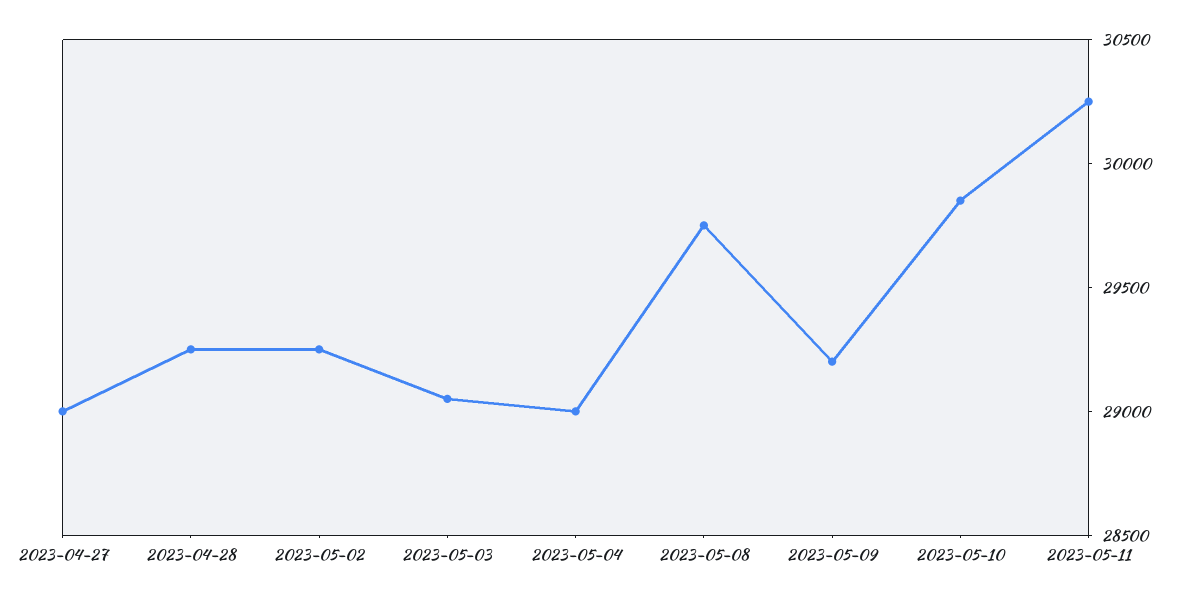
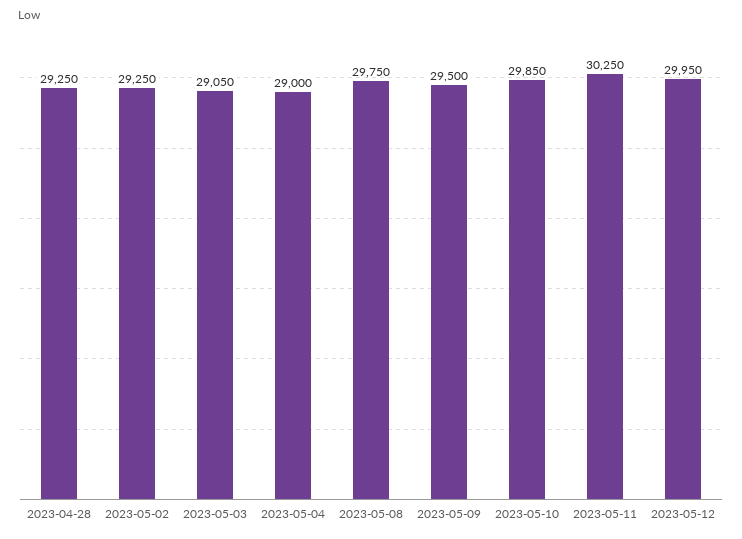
2023-04-27: 29000 -> none
2023-05-09: 29200 -> 29500
2023-05-12: none -> 29950

